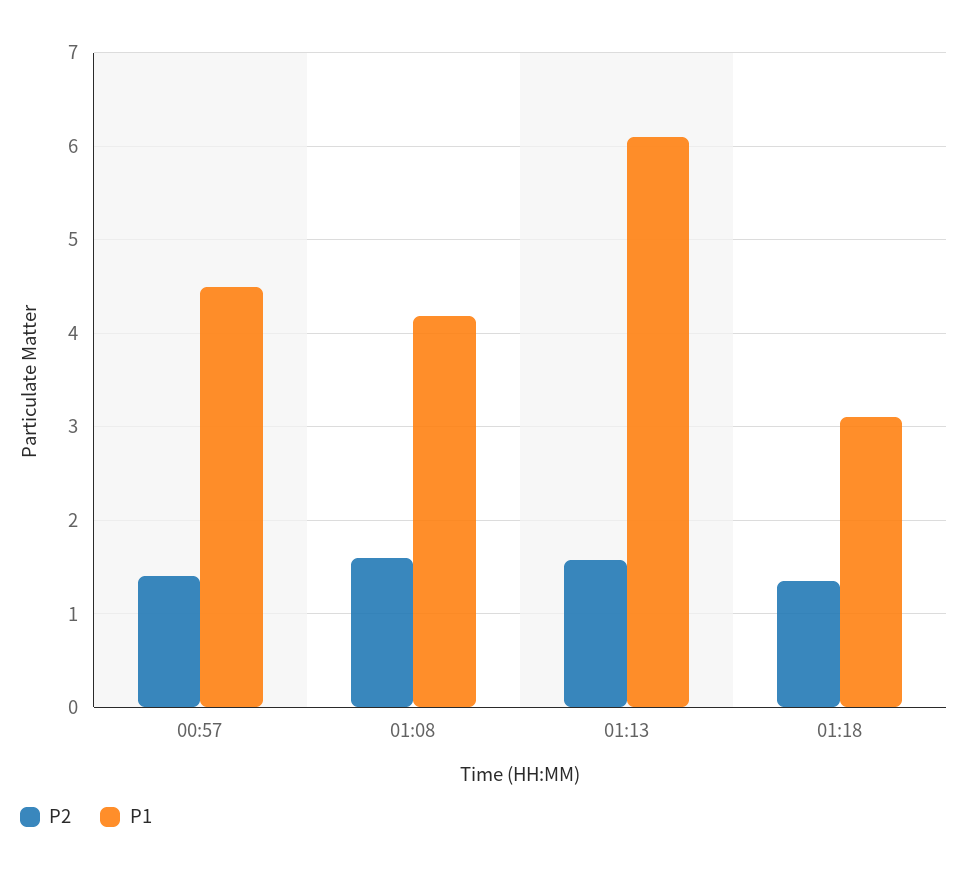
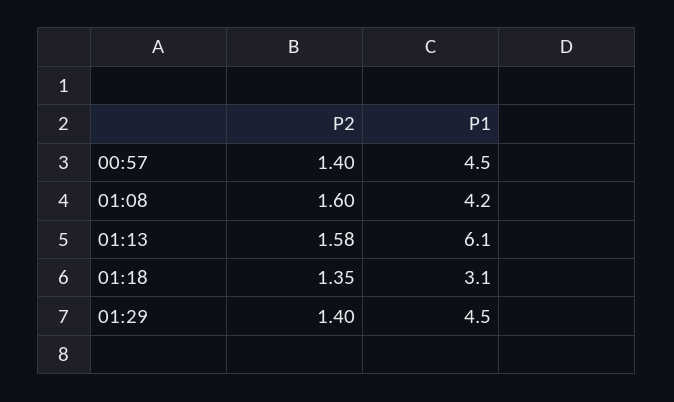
P2, 01:29: none -> 1.4
P1, 01:29: none -> 4.5

